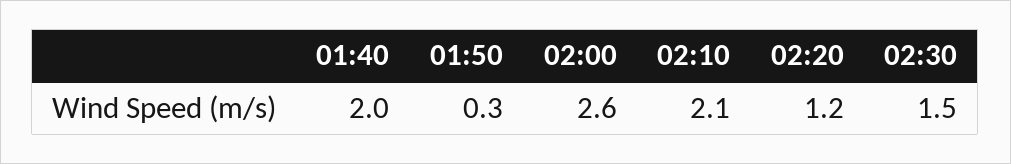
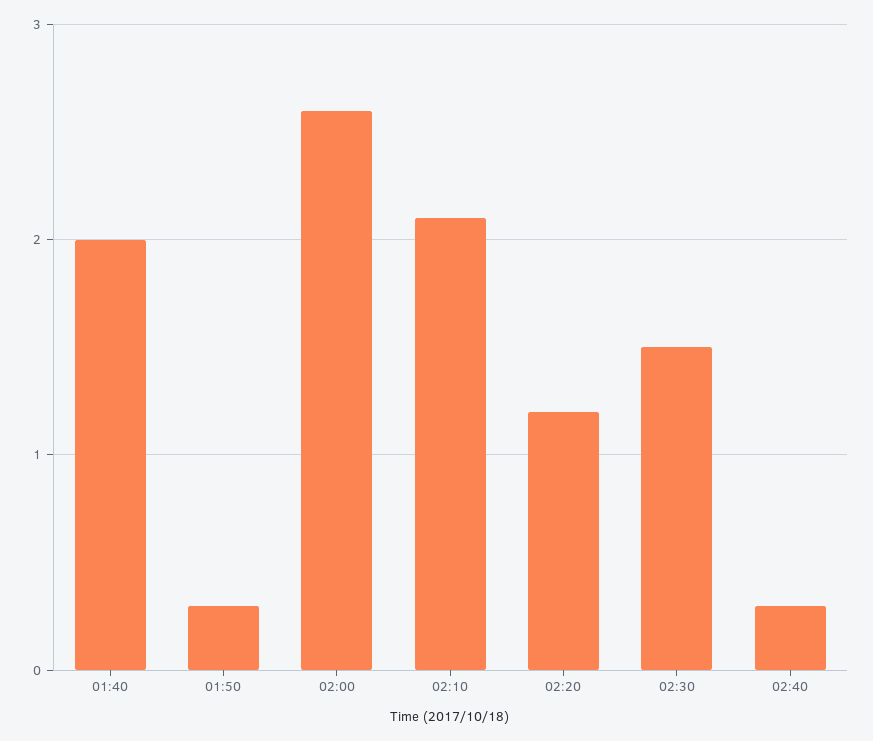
02:40: none -> 0.3

